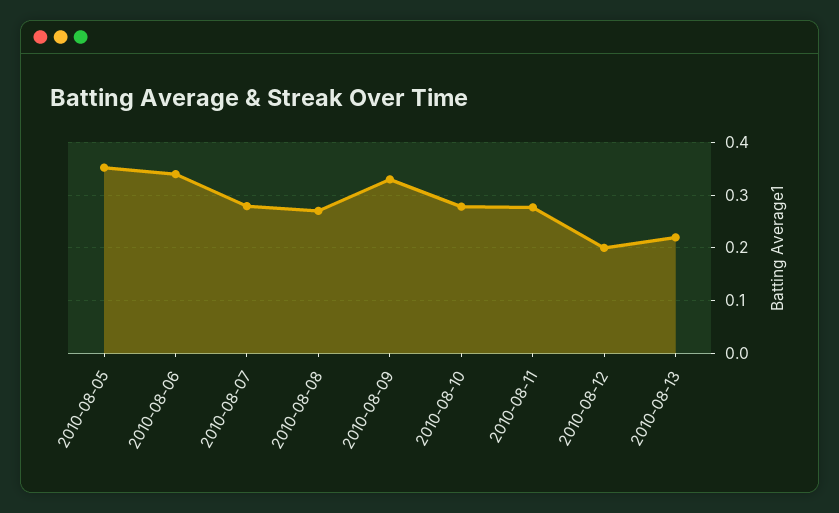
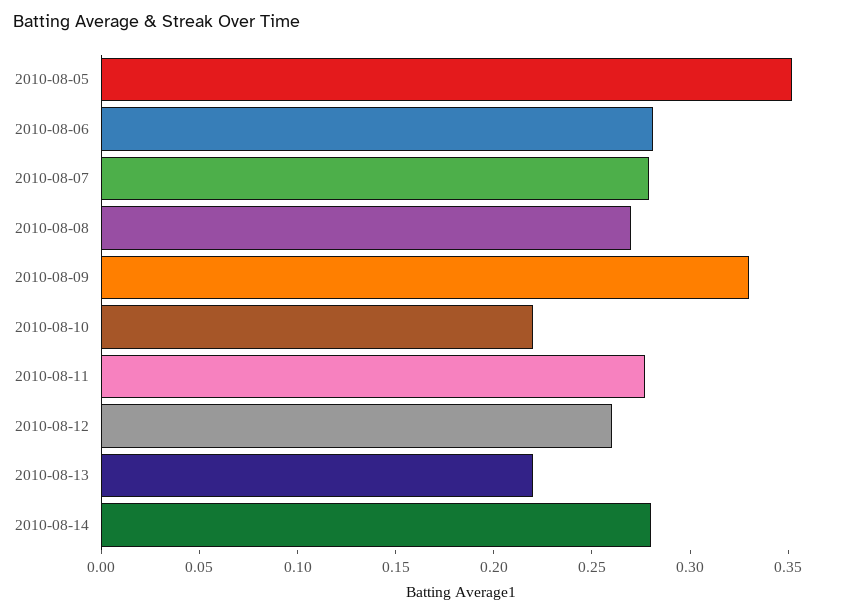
2010-08-06: 0.34 -> 0.28
2010-08-10: 0.28 -> 0.22
2010-08-12: 0.2 -> 0.26
2010-08-14: none -> 0.28

